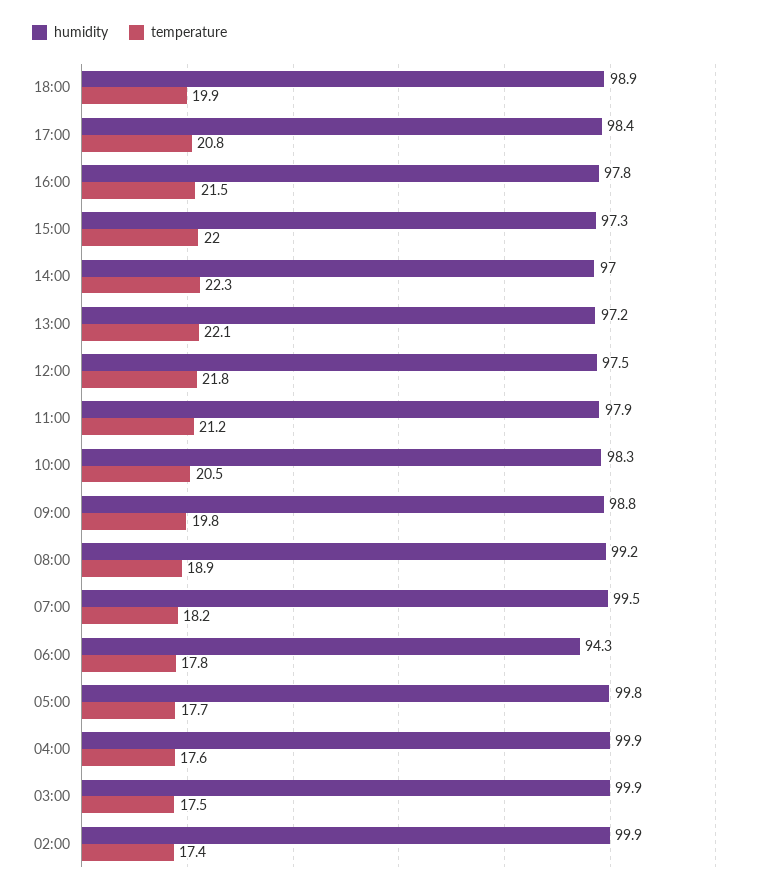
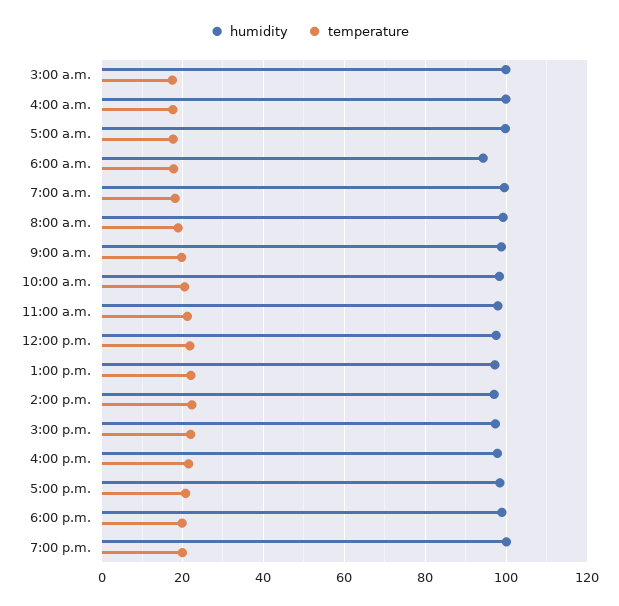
humidity, 02:00: 99.9 -> none
temperature, 02:00: 17.4 -> none
humidity, 7:00 p.m.: none -> 100
temperature, 7:00 p.m.: none -> 20

